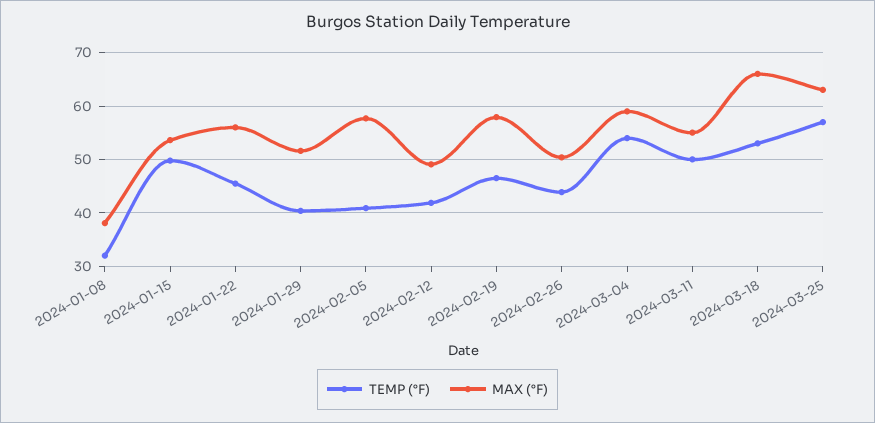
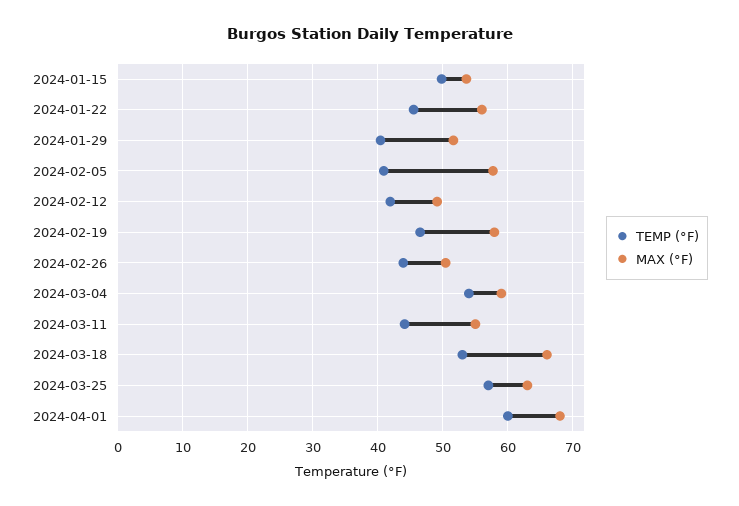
TEMP (°F), 2024-01-08: 32 -> none
MAX (°F), 2024-01-08: 38 -> none
TEMP (°F), 2024-03-11: 50 -> 44
TEMP (°F), 2024-04-01: none -> 60
MAX (°F), 2024-04-01: none -> 68

